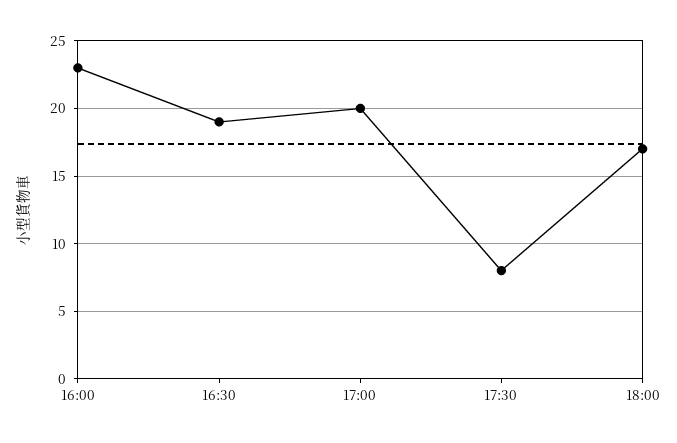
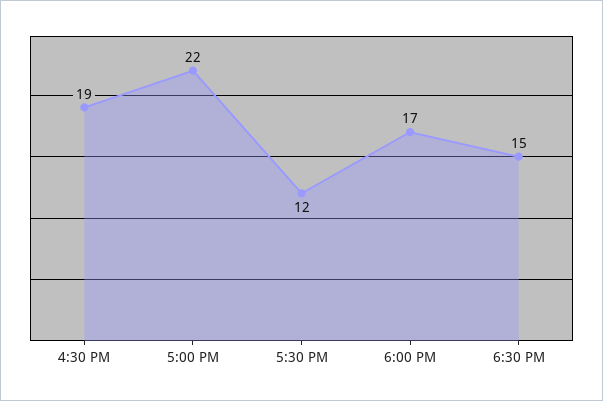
16:00: 23 -> none
17:00: 20 -> 22
17:30: 8 -> 12
6:30 PM: none -> 15

